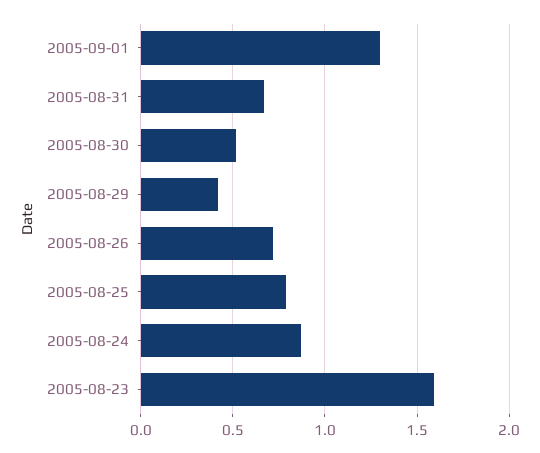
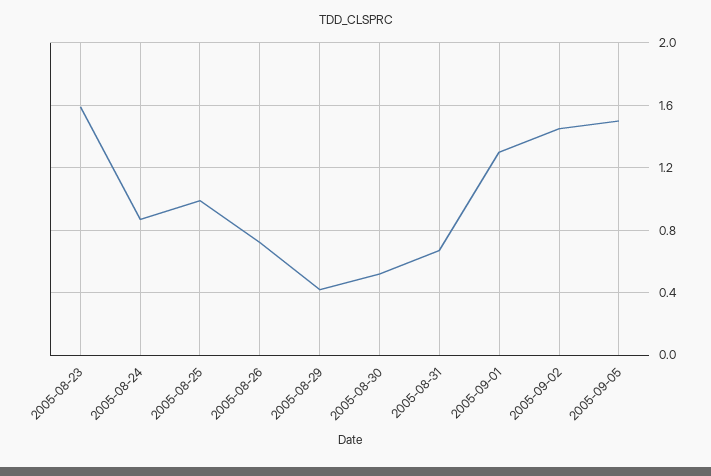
2005-08-25: 0.8 -> 1
2005-09-02: none -> 1.45
2005-09-05: none -> 1.5

